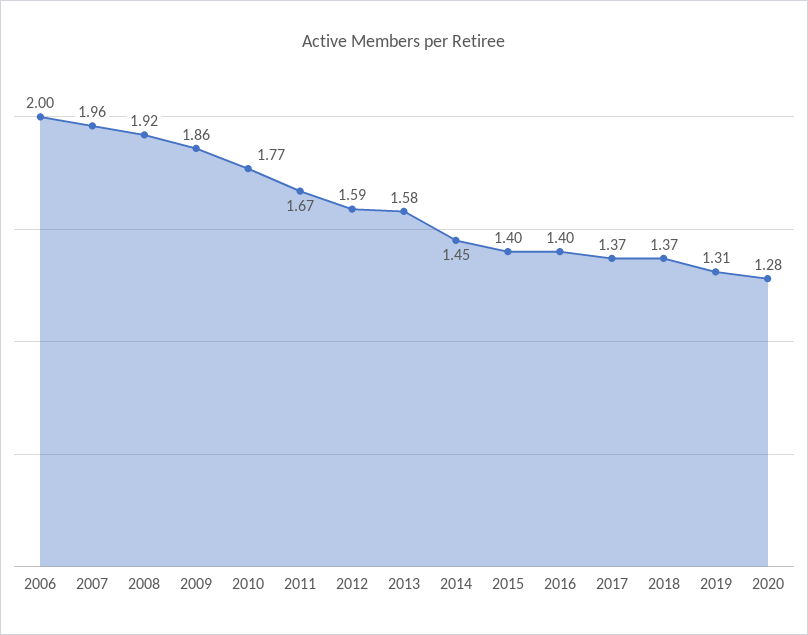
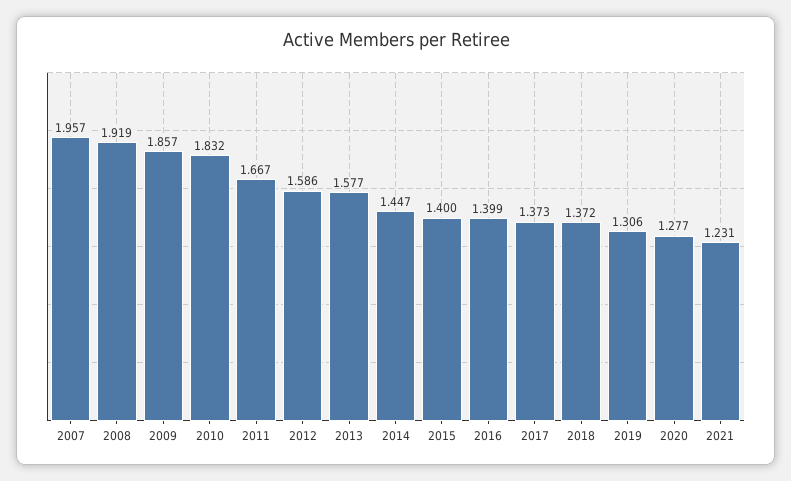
2006: 2 -> none
2010: 1.77 -> 1.832
2021: none -> 1.231

